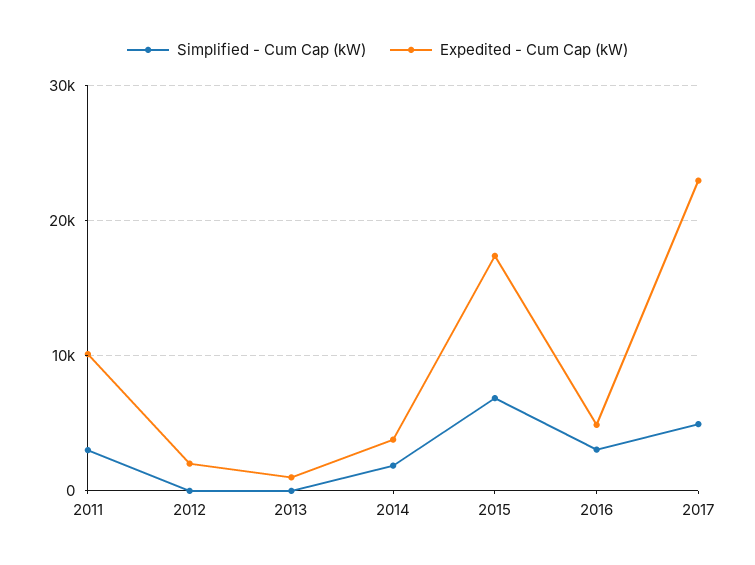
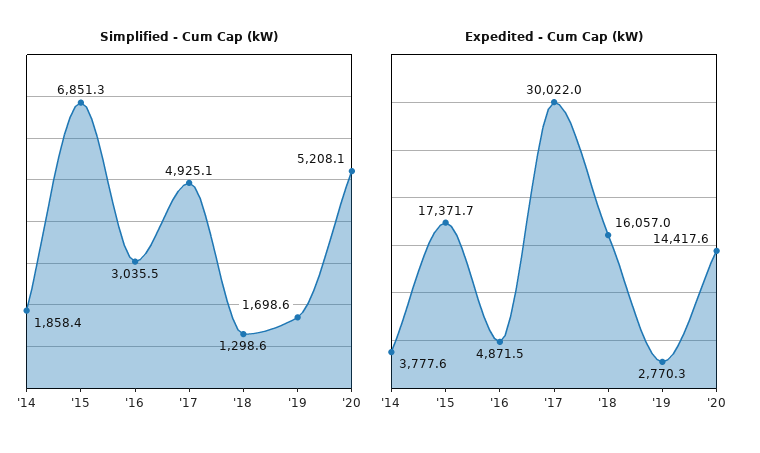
Simplified - Cum Cap (kW), 2011: 3000 -> none
Expedited - Cum Cap (kW), 2011: 10000 -> none
Simplified - Cum Cap (kW), 2012: 0 -> none
Expedited - Cum Cap (kW), 2012: 2000 -> none
Simplified - Cum Cap (kW), 2013: 0 -> none
Expedited - Cum Cap (kW), 2013: 1000 -> none
Expedited - Cum Cap (kW), 2017: 23000 -> 30022
Simplified - Cum Cap (kW), '18: none -> 1298.6
Simplified - Cum Cap (kW), '19: none -> 1698.6
Simplified - Cum Cap (kW), '20: none -> 5208.1
Expedited - Cum Cap (kW), '18: none -> 16057
Expedited - Cum Cap (kW), '19: none -> 2770.3
Expedited - Cum Cap (kW), '20: none -> 14417.6

